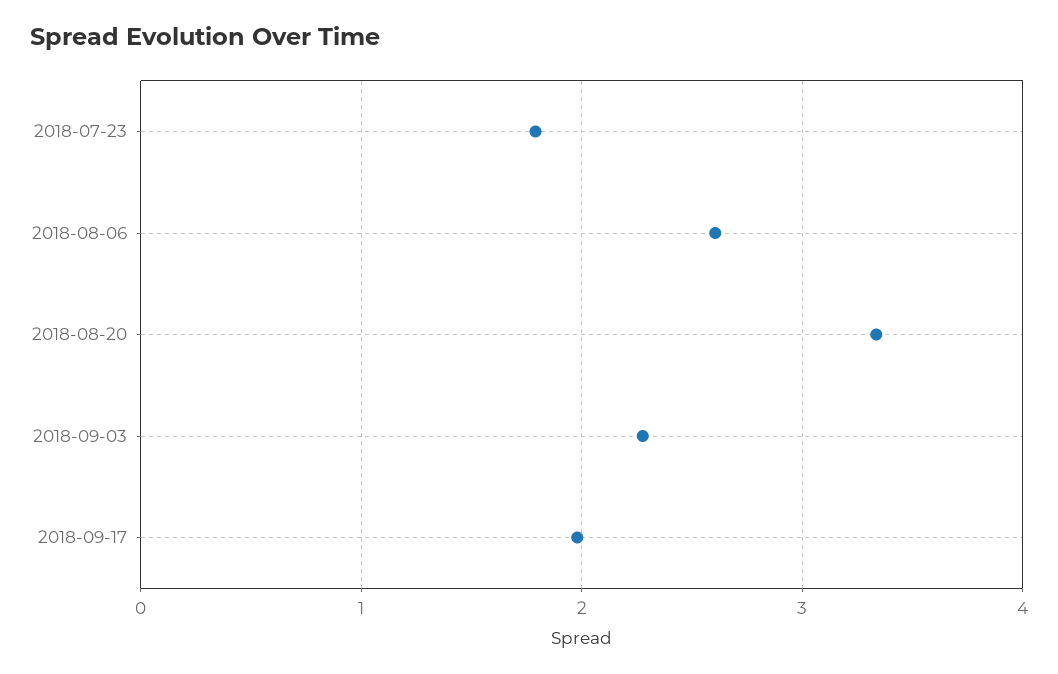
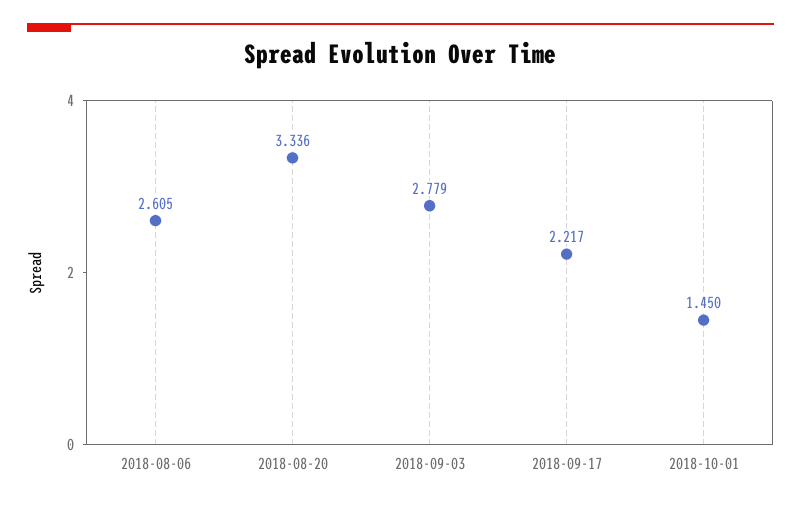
2018-07-23: 1.8 -> none
2018-09-03: 2.3 -> 2.779
2018-09-17: 2 -> 2.217
2018-10-01: none -> 1.45

